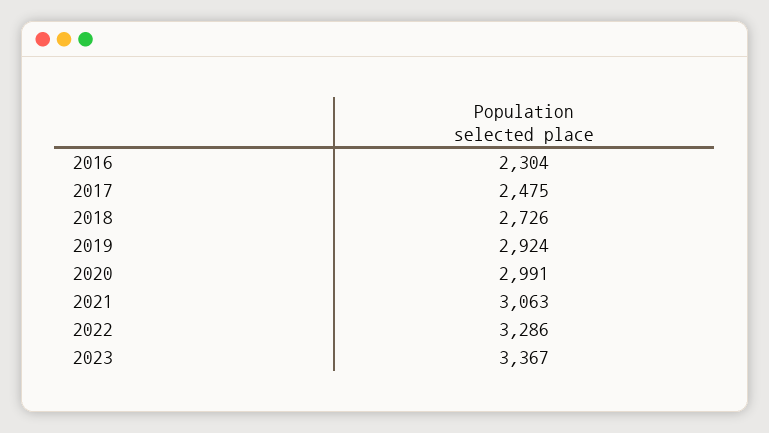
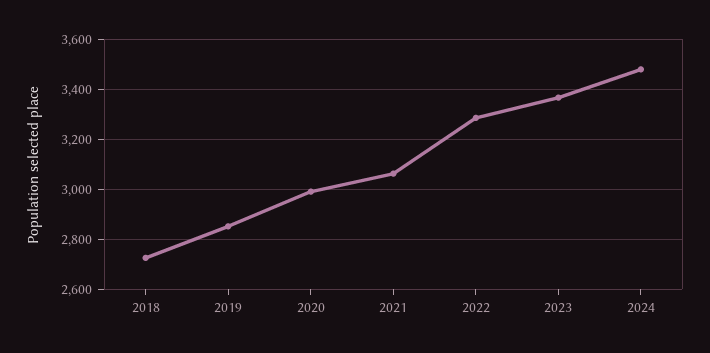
2016: 2304 -> none
2017: 2475 -> none
2019: 2924 -> 2850
2024: none -> 3475

